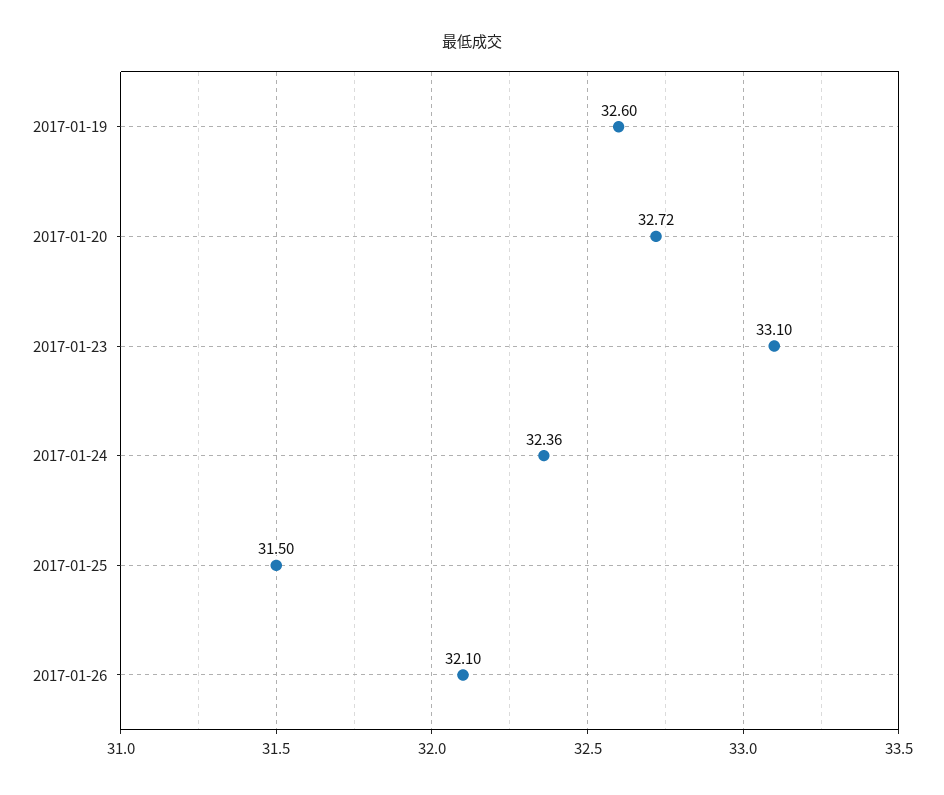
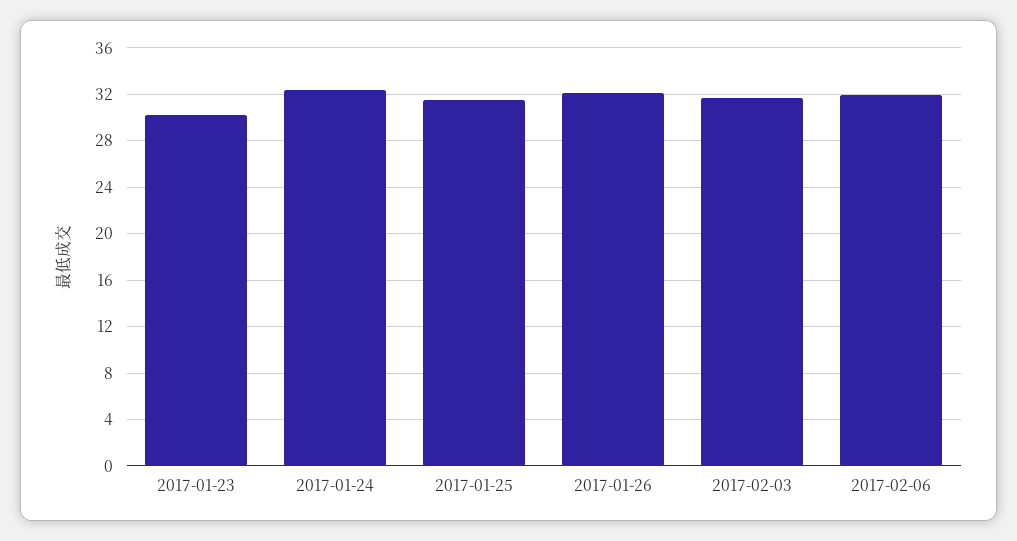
2017-01-19: 32.6 -> none
2017-01-20: 32.72 -> none
2017-01-23: 33.1 -> 30
2017-02-03: none -> 32
2017-02-06: none -> 32

